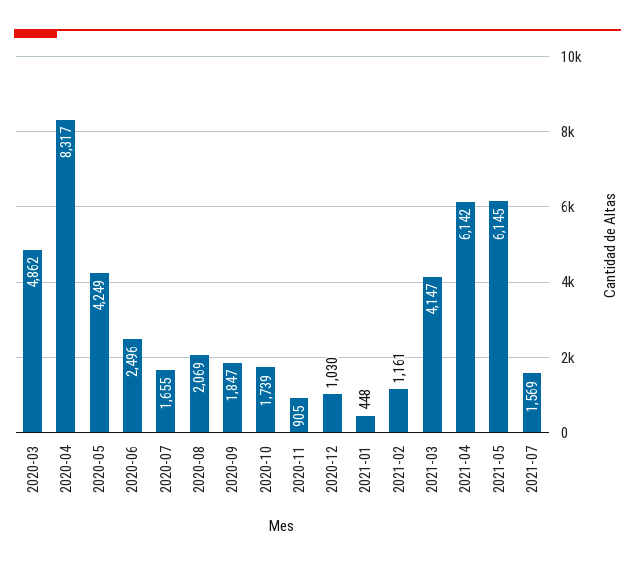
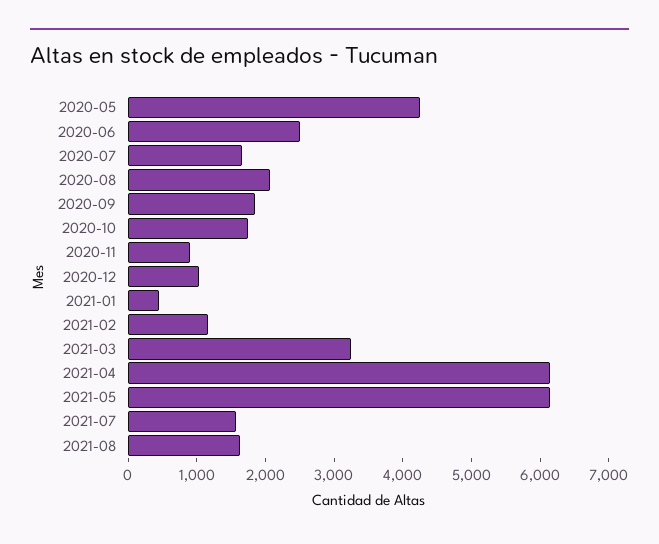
2020-03: 4862 -> none
2020-04: 8317 -> none
2021-03: 4147 -> 3200
2021-08: none -> 1600

